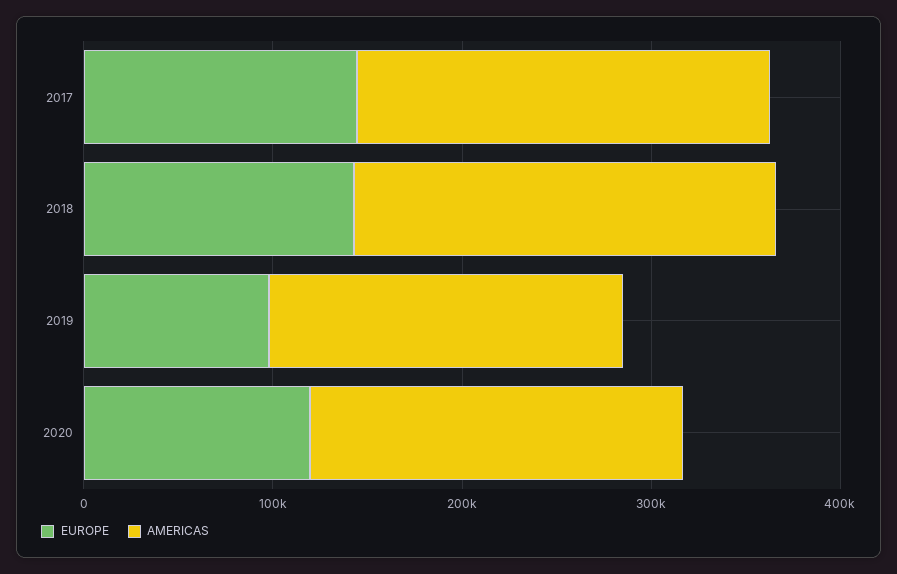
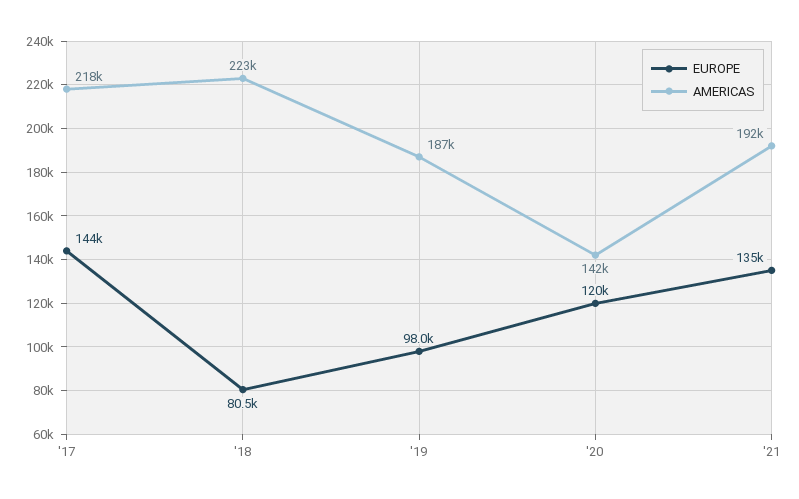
EUROPE, 2018: 140000 -> 80500
AMERICAS, 2020: 200000 -> 142000
EUROPE, '21: none -> 135000
AMERICAS, '21: none -> 192000

